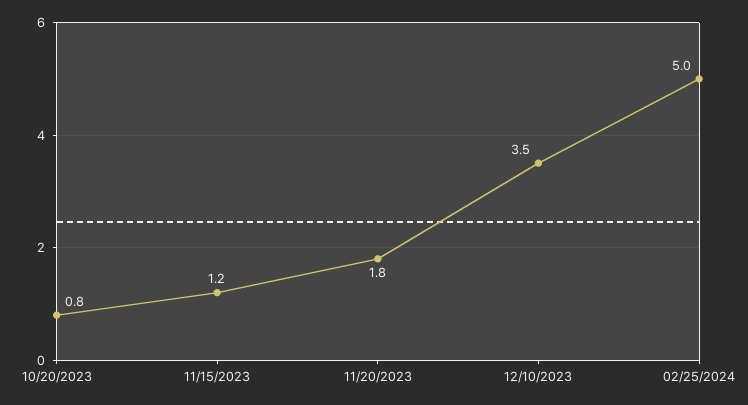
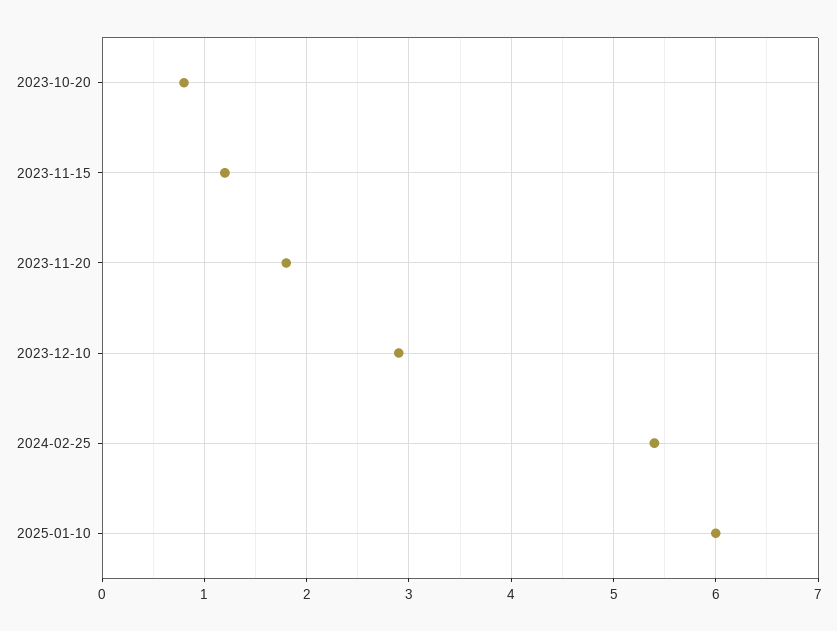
12/10/2023: 3.5 -> 2.9
02/25/2024: 5 -> 5.4
2025-01-10: none -> 6

